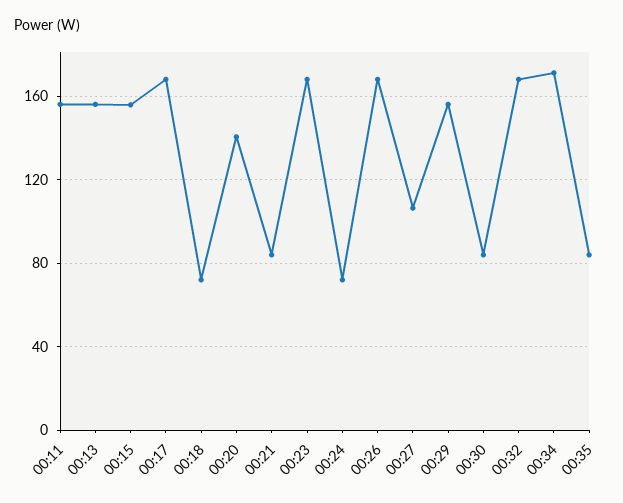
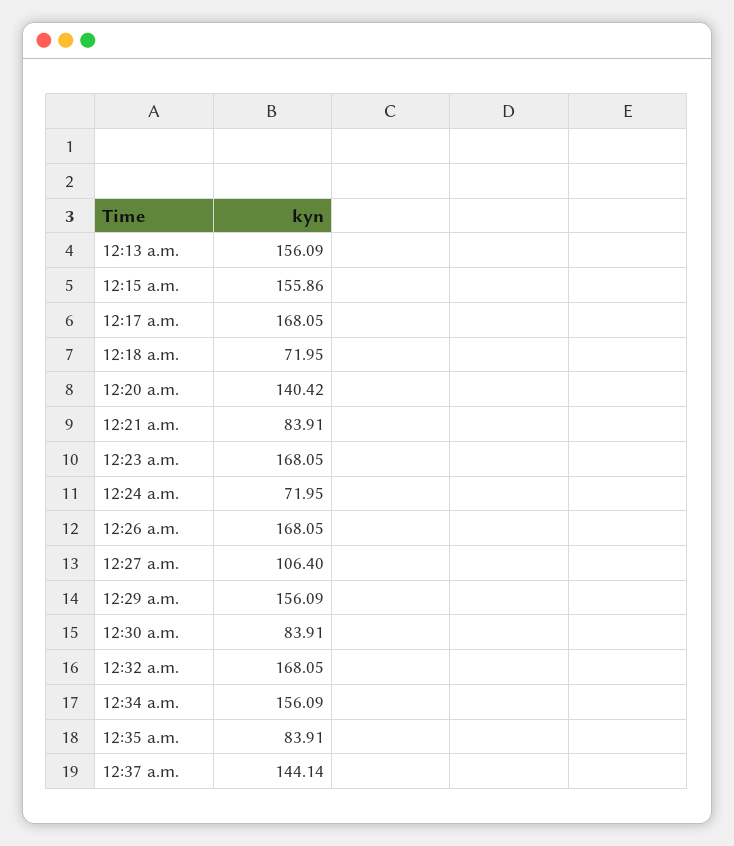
00:11: 155 -> none
00:34: 170 -> 156.09
12:37 a.m.: none -> 144.14

